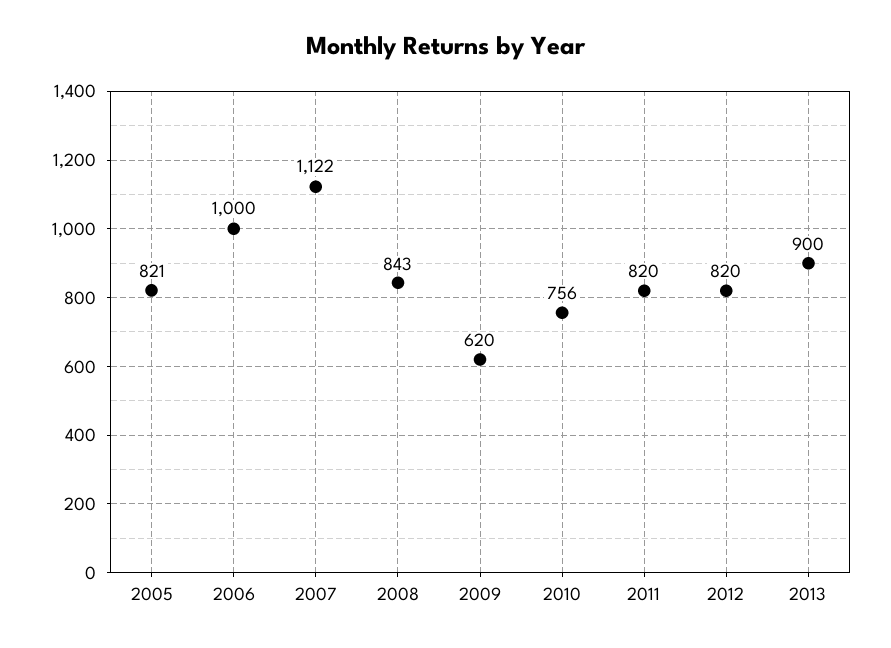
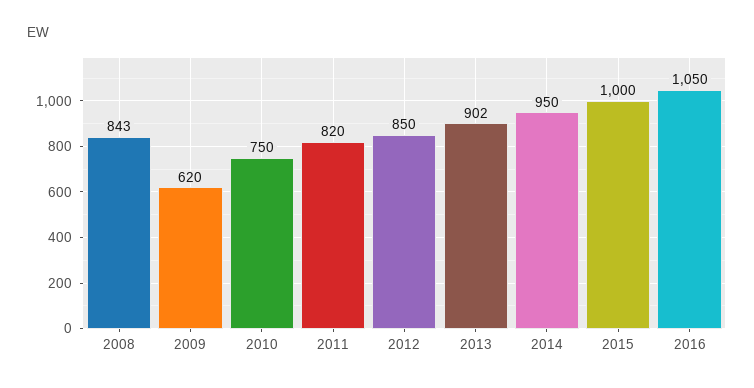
2005: 821 -> none
2006: 1000 -> none
2007: 1122 -> none
2010: 756 -> 750
2012: 820 -> 850
2013: 900 -> 902
2014: none -> 950
2015: none -> 1000
2016: none -> 1050

